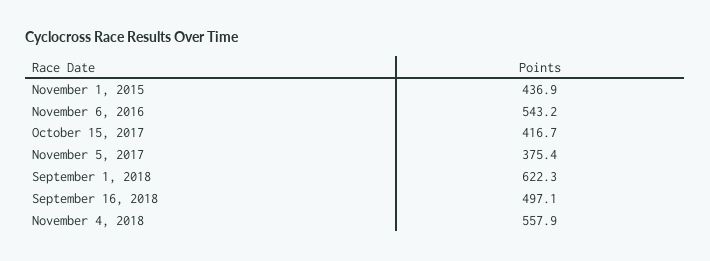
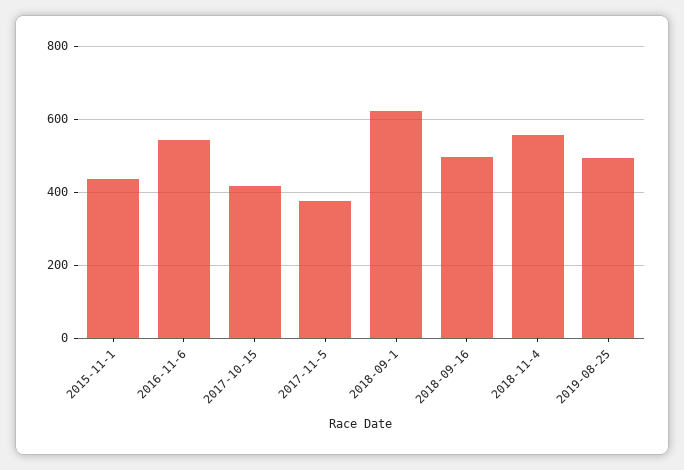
2019-08-25: none -> 500

